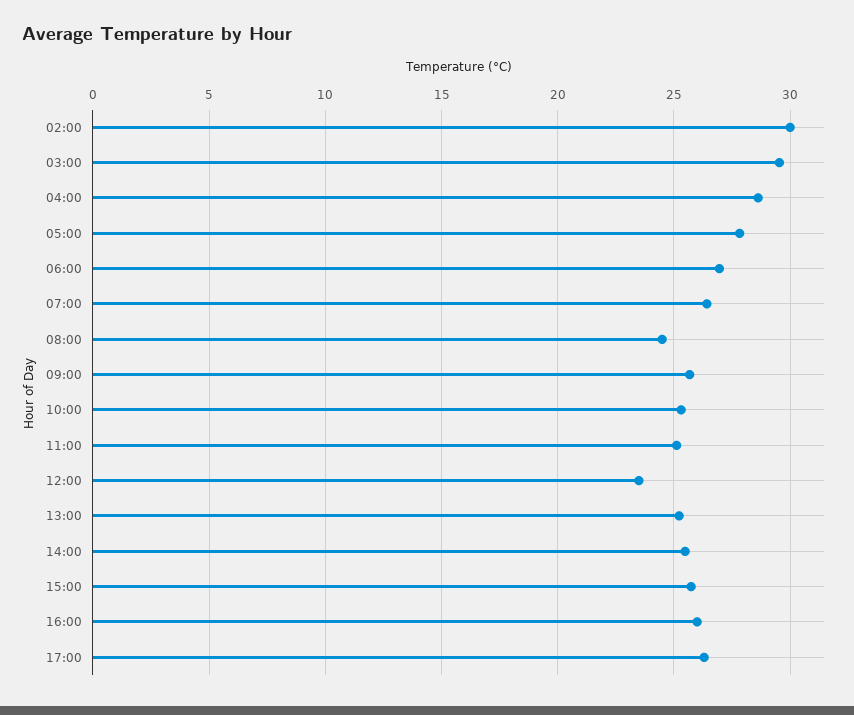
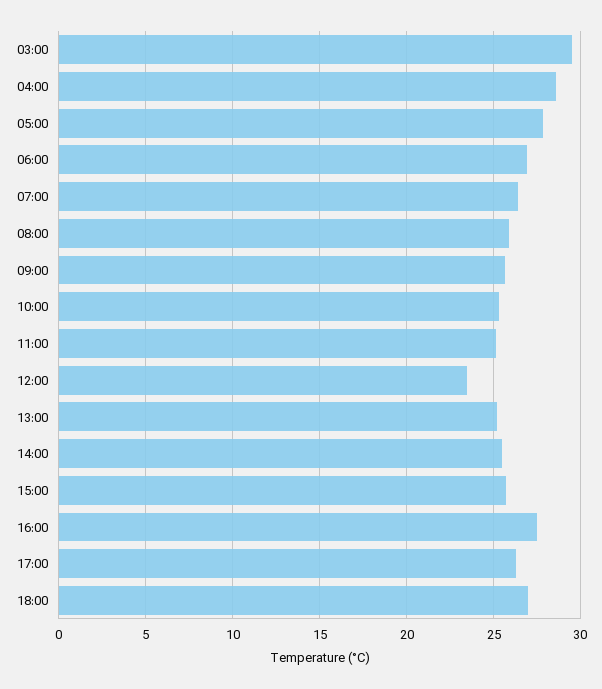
02:00: 30 -> none
08:00: 24.5 -> 26
16:00: 26 -> 27.5
18:00: none -> 27

